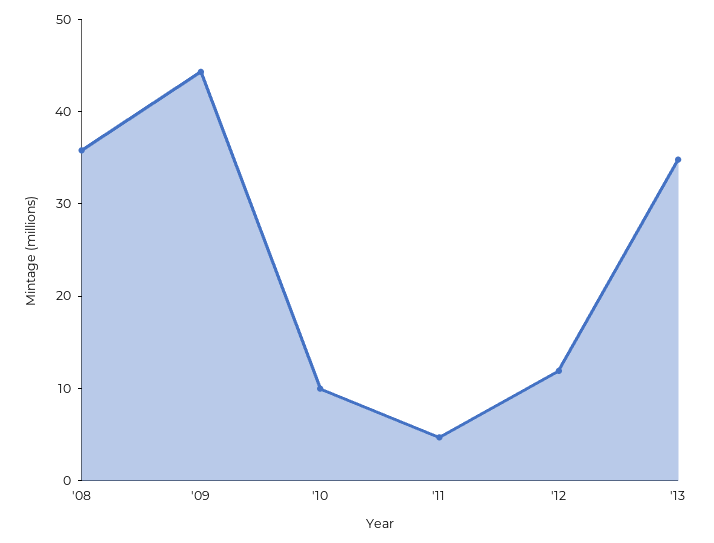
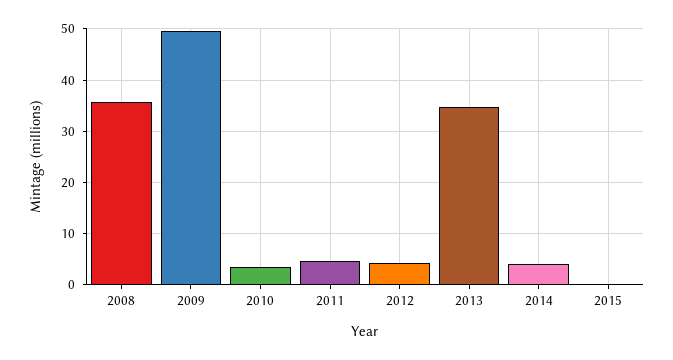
'09: 44 -> 50
'10: 10 -> 4
'12: 12 -> 4
2014: none -> 4
2015: none -> 0

